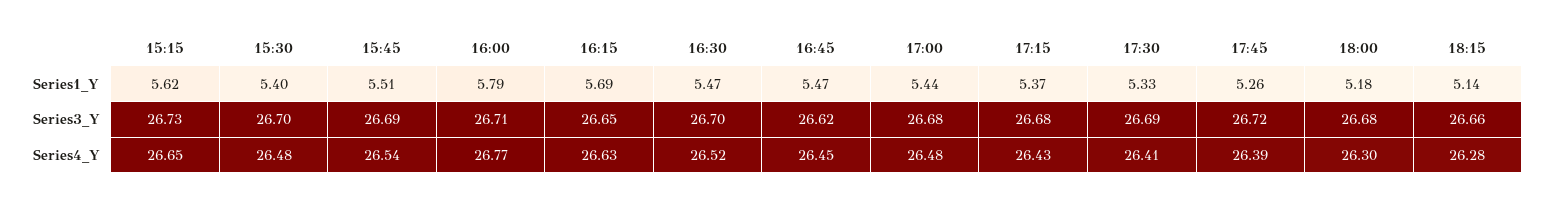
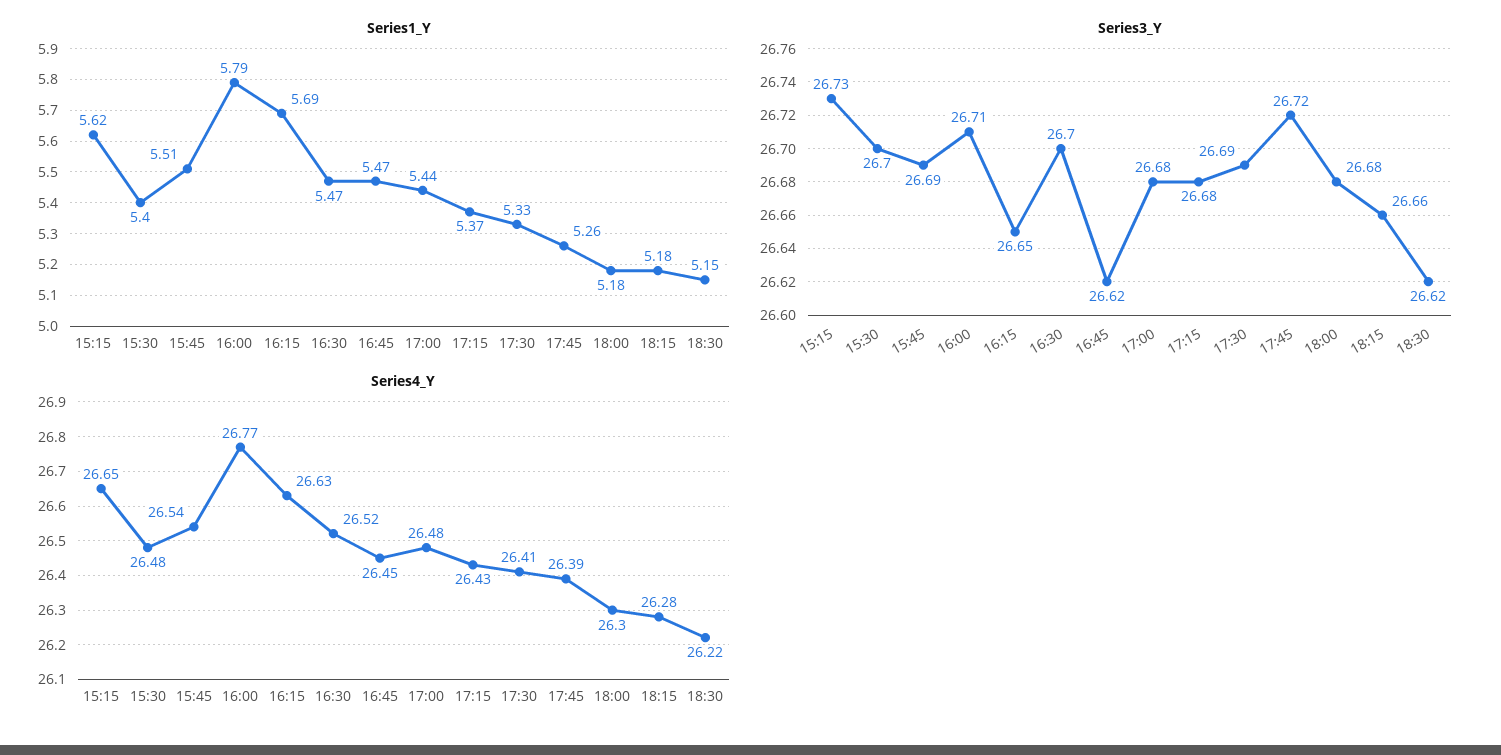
Series1_Y, 18:15: 5.14 -> 5.18
Series1_Y, 18:30: none -> 5.15
Series3_Y, 18:30: none -> 26.62
Series4_Y, 18:30: none -> 26.22

